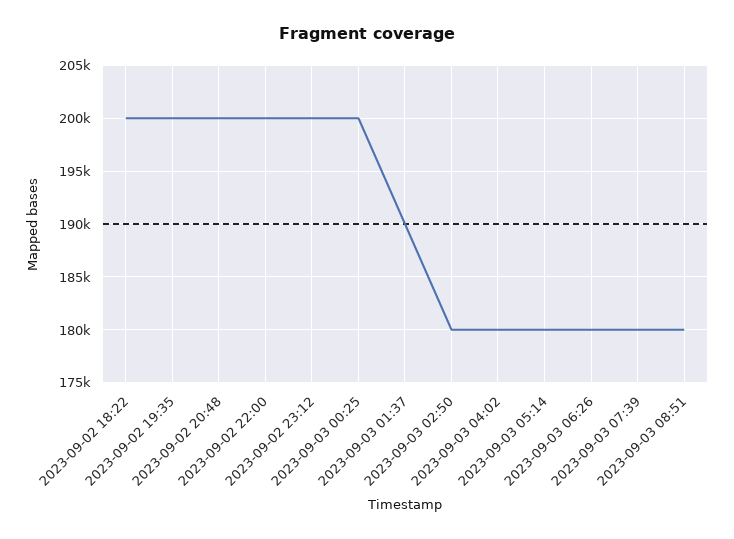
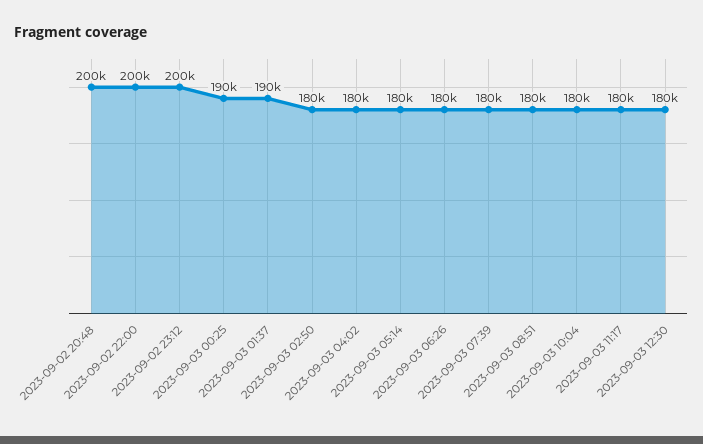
2023-09-02 18:22: 200000 -> none
2023-09-02 19:35: 200000 -> none
2023-09-03 00:25: 200000 -> 190000
2023-09-03 10:04: none -> 180000
2023-09-03 11:17: none -> 180000
2023-09-03 12:30: none -> 180000

